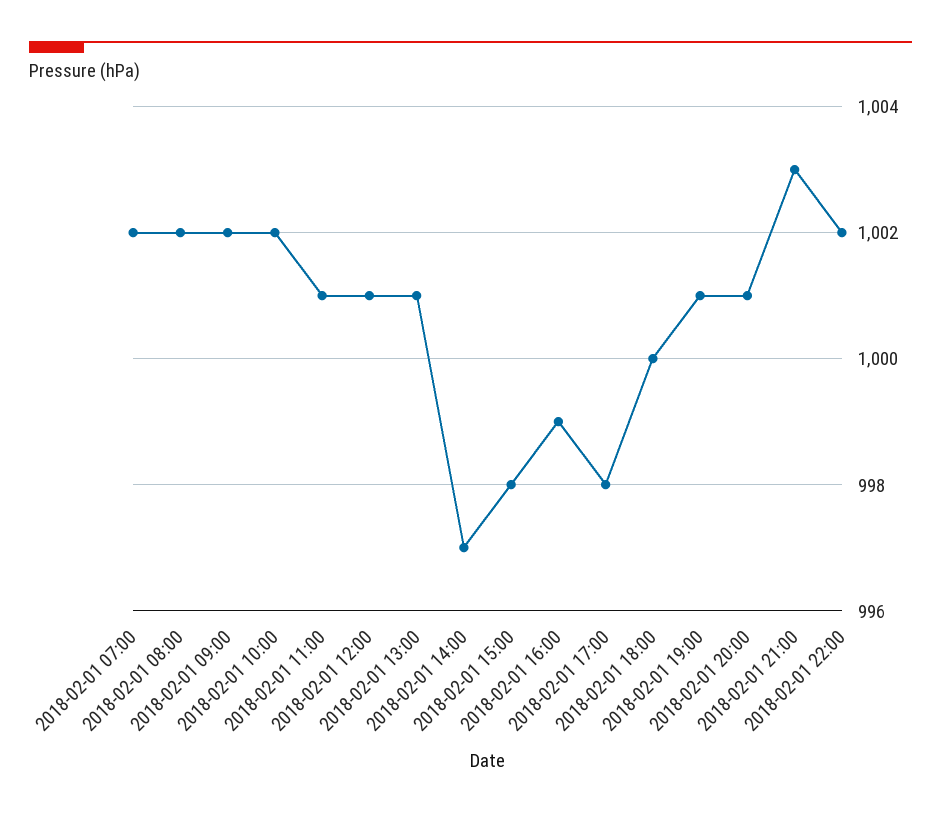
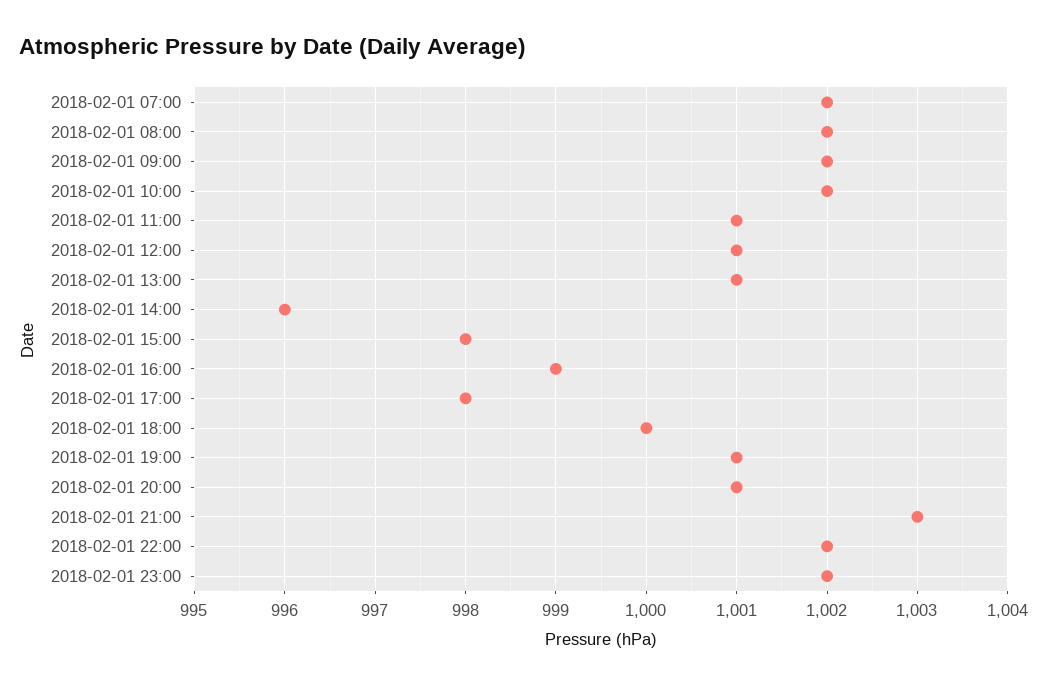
2018-02-01 14:00: 997 -> 996
2018-02-01 23:00: none -> 1002

